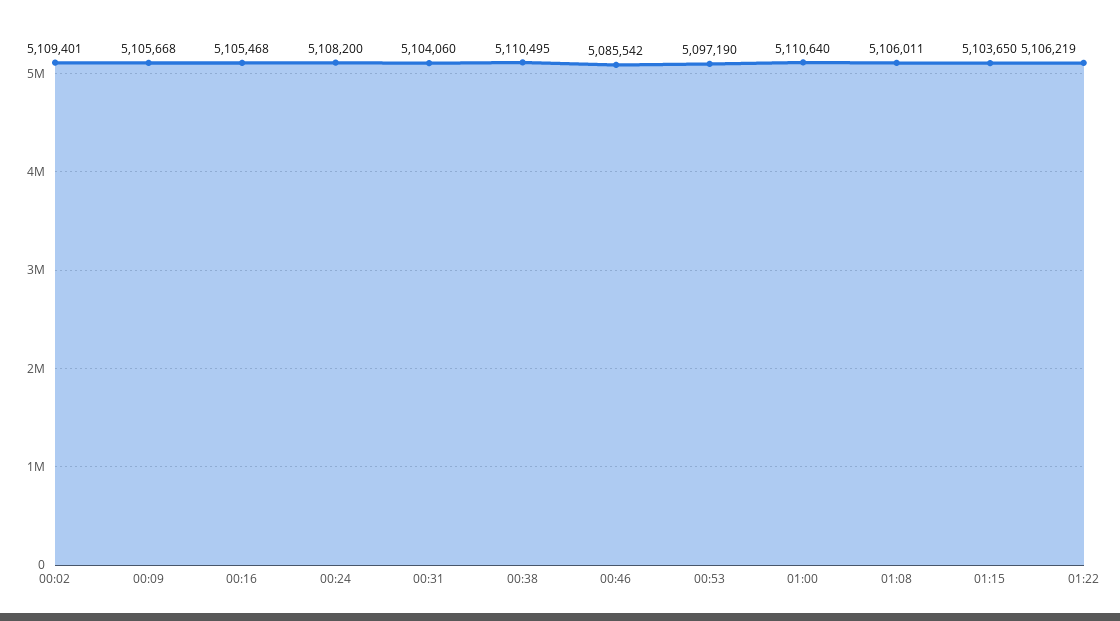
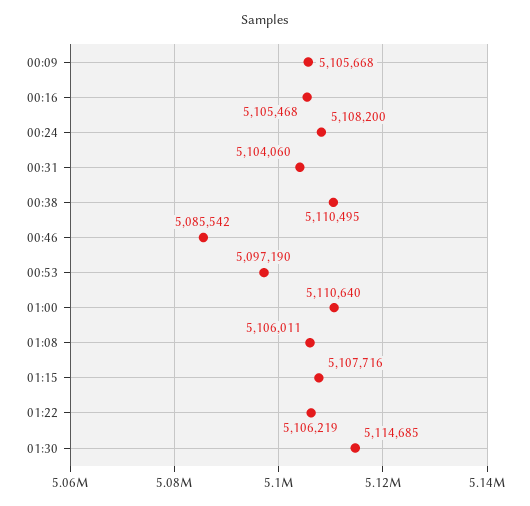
00:02: 5109401 -> none
01:15: 5103650 -> 5107716
01:30: none -> 5114685

